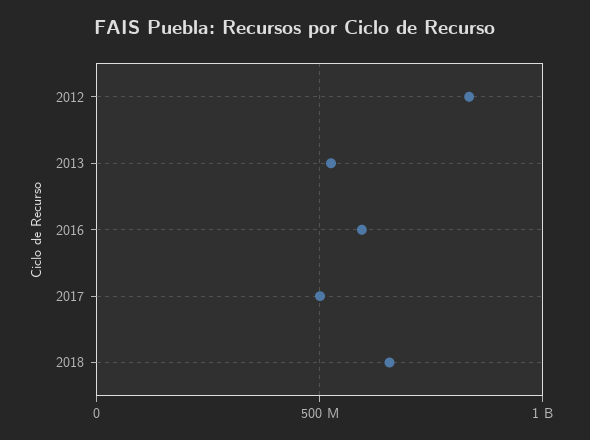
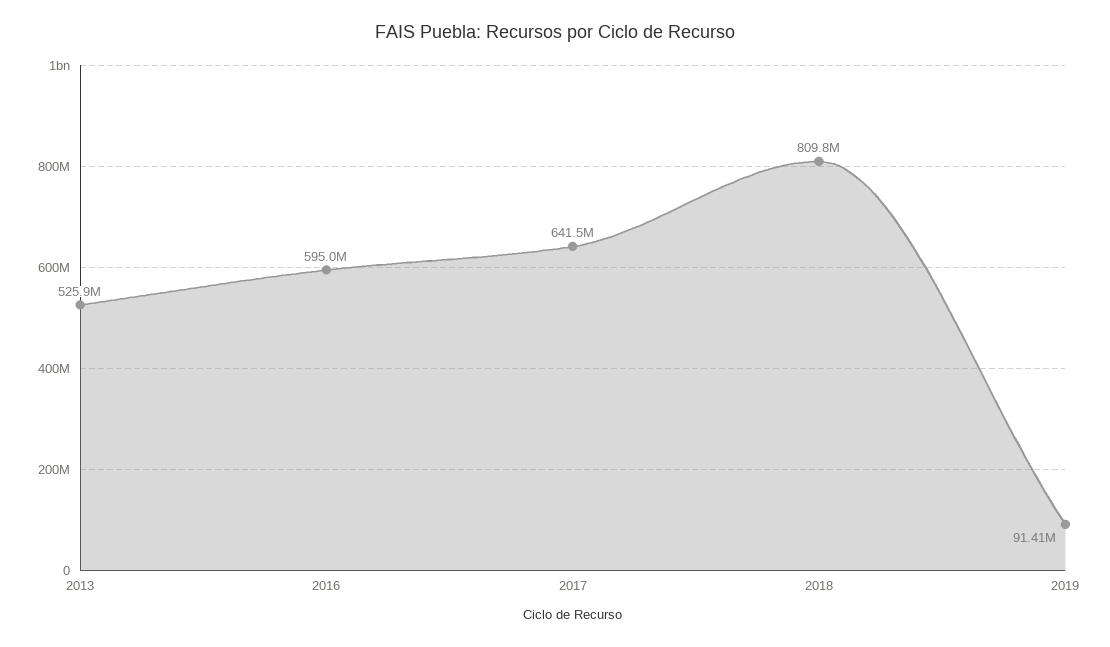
2012: 850000000 -> none
2017: 500000000 -> 641500000
2018: 650000000 -> 809800000
2019: none -> 91410000

